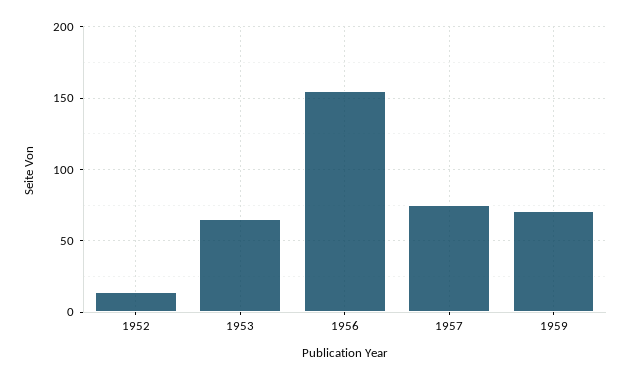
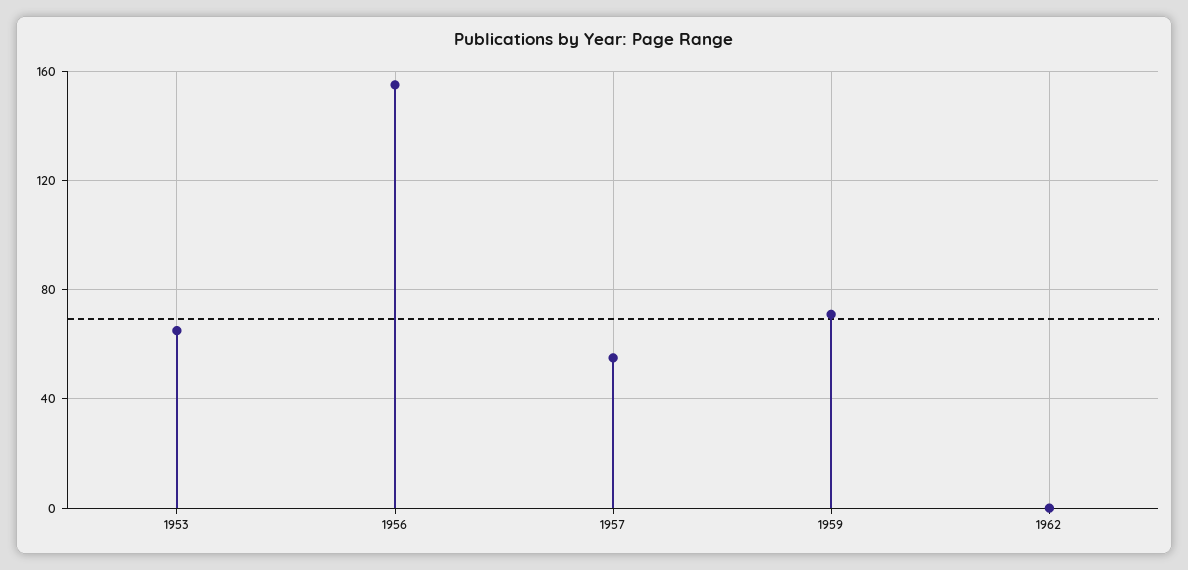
1952: 15 -> none
1957: 75 -> 55
1962: none -> 0

